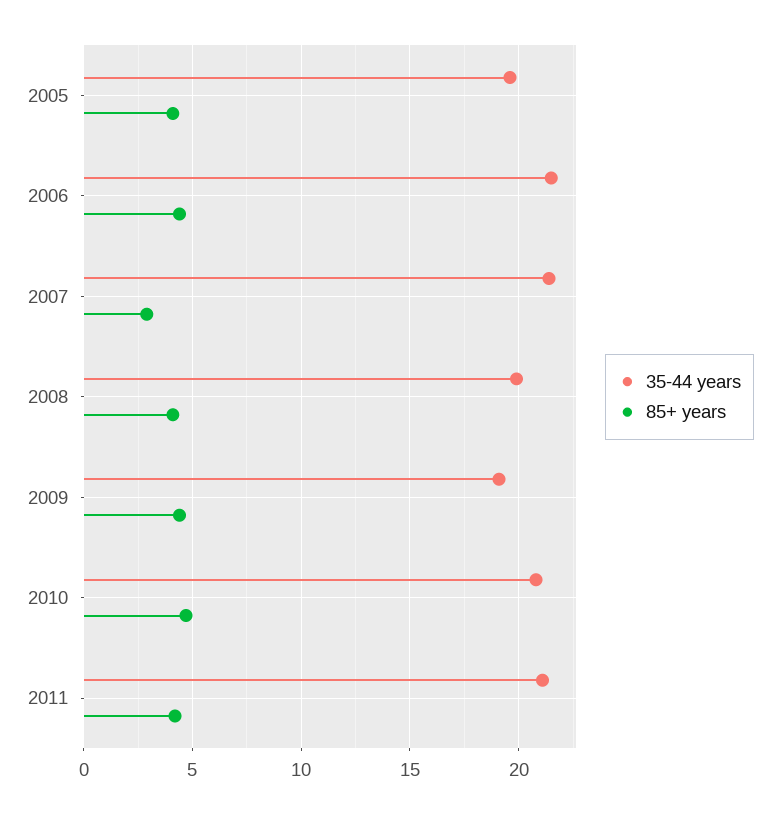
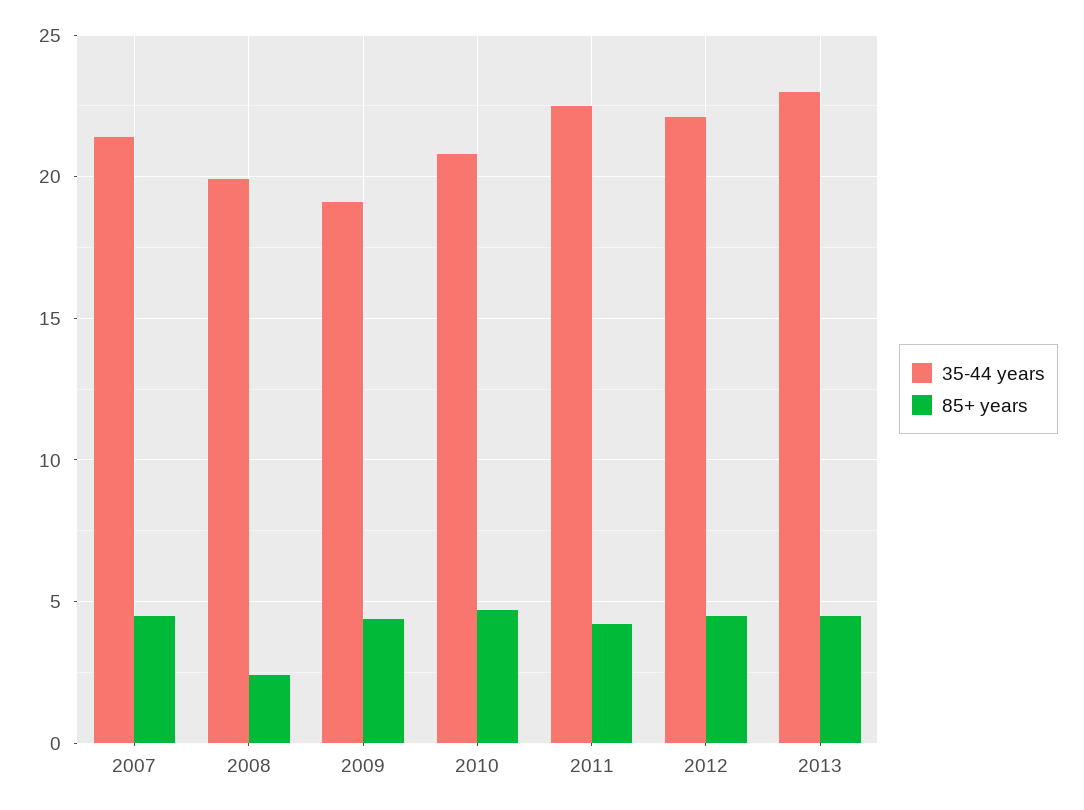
35-44 years, 2005: 19.5 -> none
85+ years, 2005: 4 -> none
35-44 years, 2006: 21.5 -> none
85+ years, 2006: 4.5 -> none
85+ years, 2007: 3 -> 4.5
85+ years, 2008: 4 -> 2.5
35-44 years, 2011: 21 -> 22.5
35-44 years, 2012: none -> 22
85+ years, 2012: none -> 4.5
35-44 years, 2013: none -> 23
85+ years, 2013: none -> 4.5

